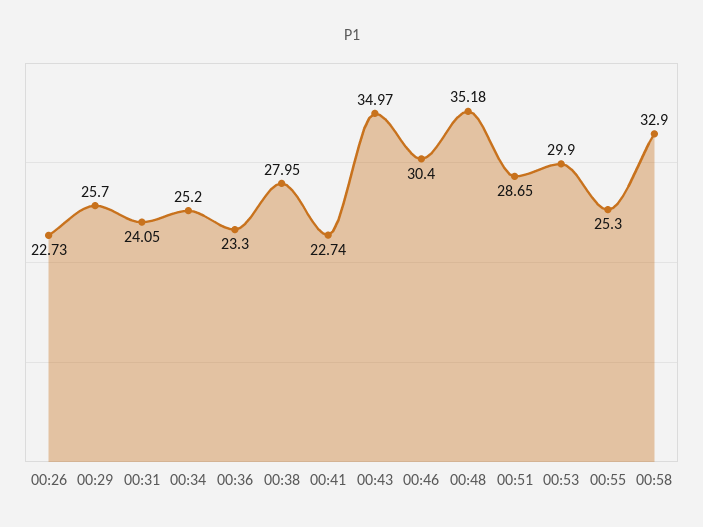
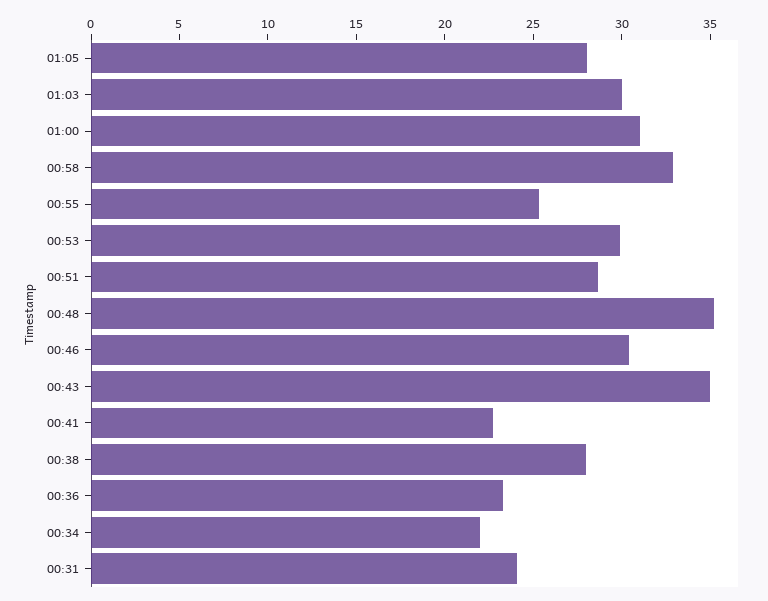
00:26: 22.73 -> none
00:29: 25.7 -> none
00:34: 25.2 -> 22
01:05: none -> 28
01:03: none -> 30
01:00: none -> 31

